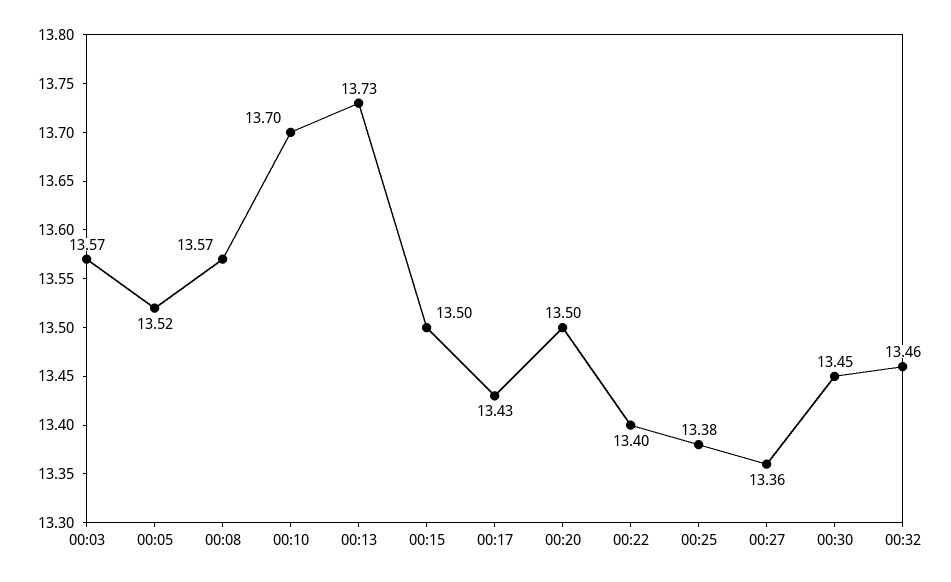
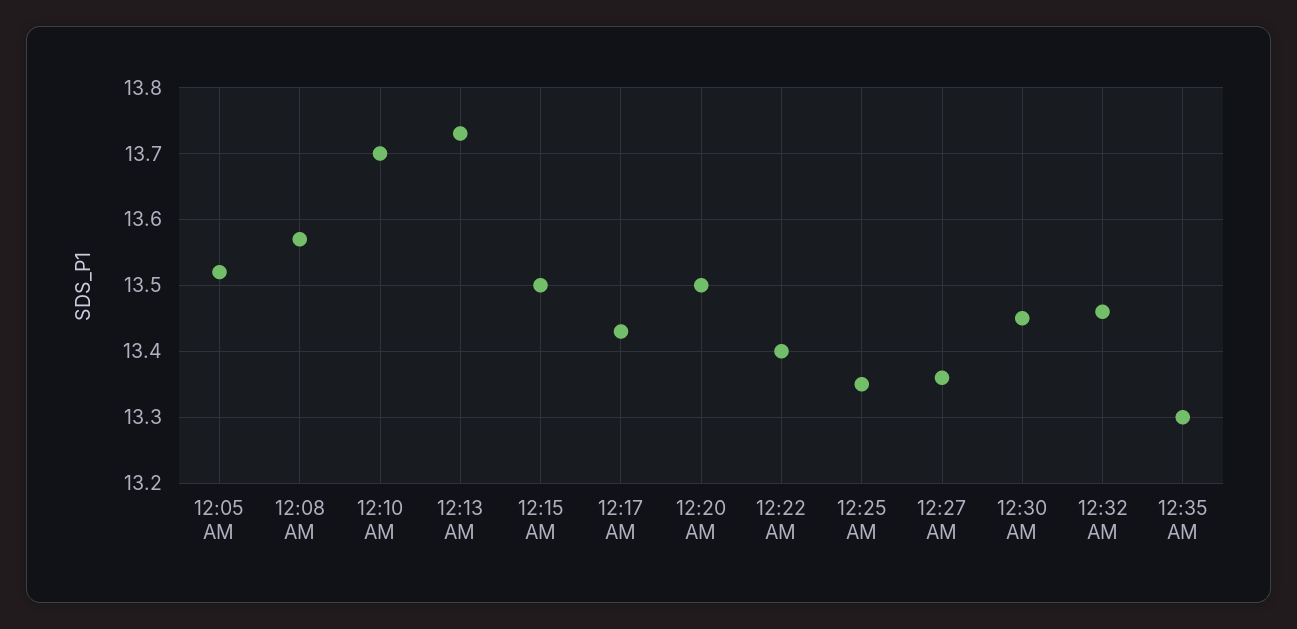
00:03: 13.57 -> none
00:25: 13.38 -> 13.35
12:35 AM: none -> 13.3

